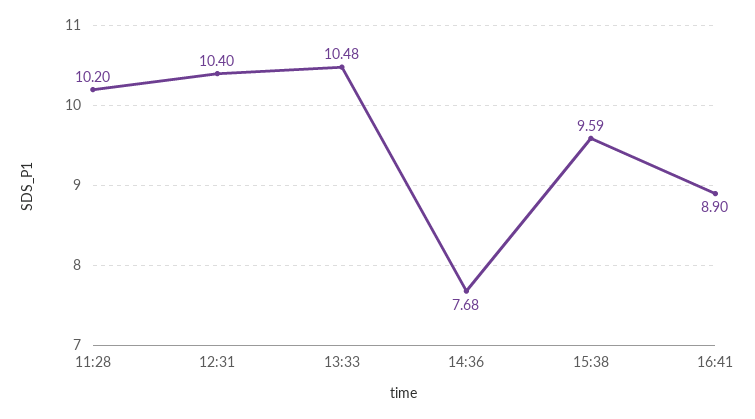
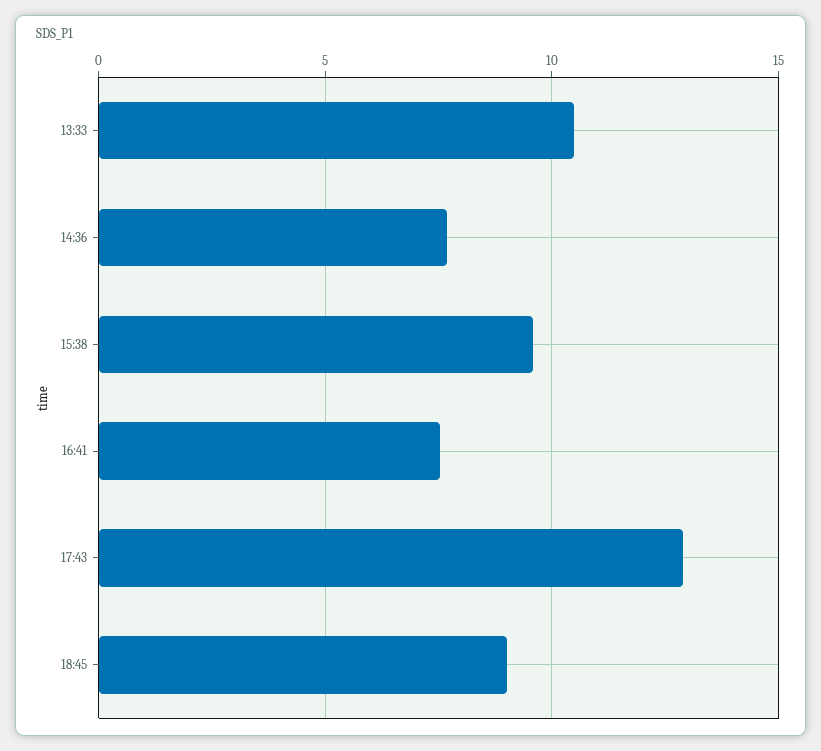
11:28: 10.2 -> none
12:31: 10.4 -> none
16:41: 8.9 -> 7.5
17:43: none -> 13
18:45: none -> 9

